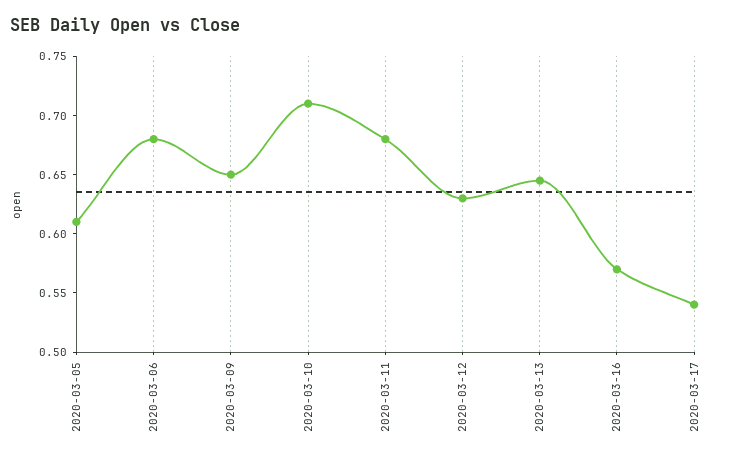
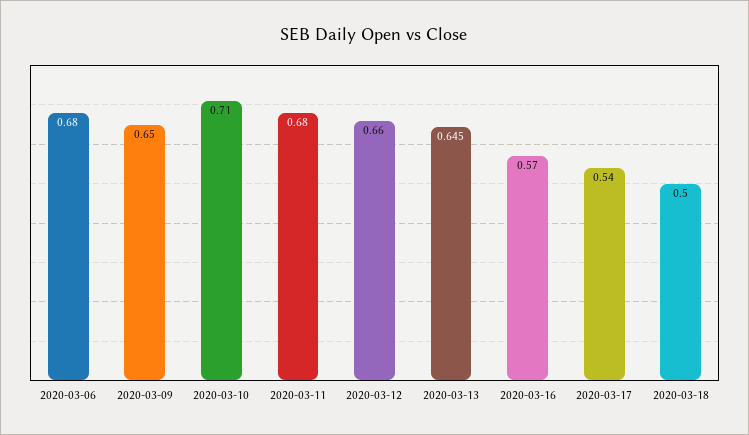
2020-03-05: 0.61 -> none
2020-03-12: 0.63 -> 0.66
2020-03-18: none -> 0.5

